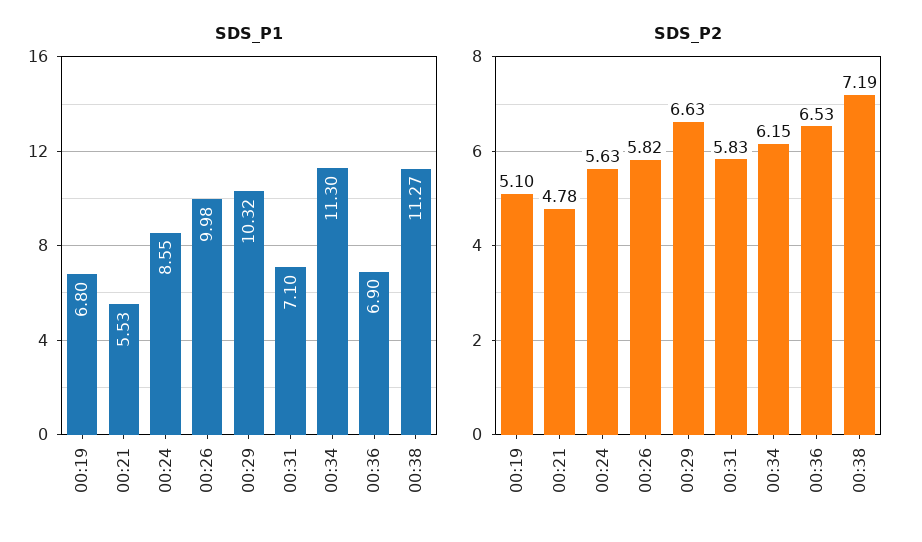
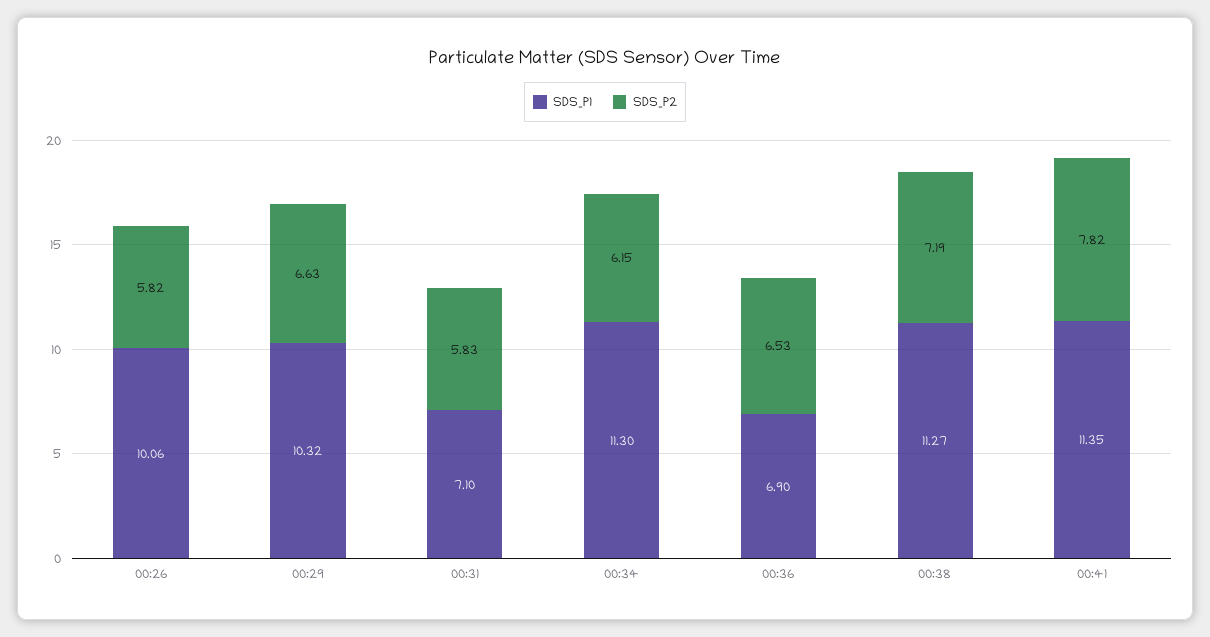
SDS_P1, 00:19: 6.8 -> none
SDS_P1, 00:21: 5.53 -> none
SDS_P1, 00:24: 8.55 -> none
SDS_P1, 00:26: 9.98 -> 10.06
SDS_P2, 00:19: 5.1 -> none
SDS_P2, 00:21: 4.78 -> none
SDS_P2, 00:24: 5.63 -> none
SDS_P1, 00:41: none -> 11.35
SDS_P2, 00:41: none -> 7.82

